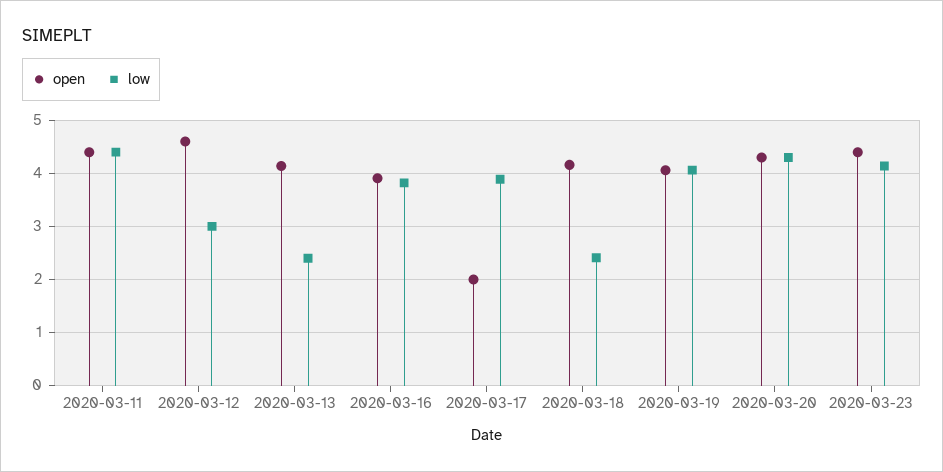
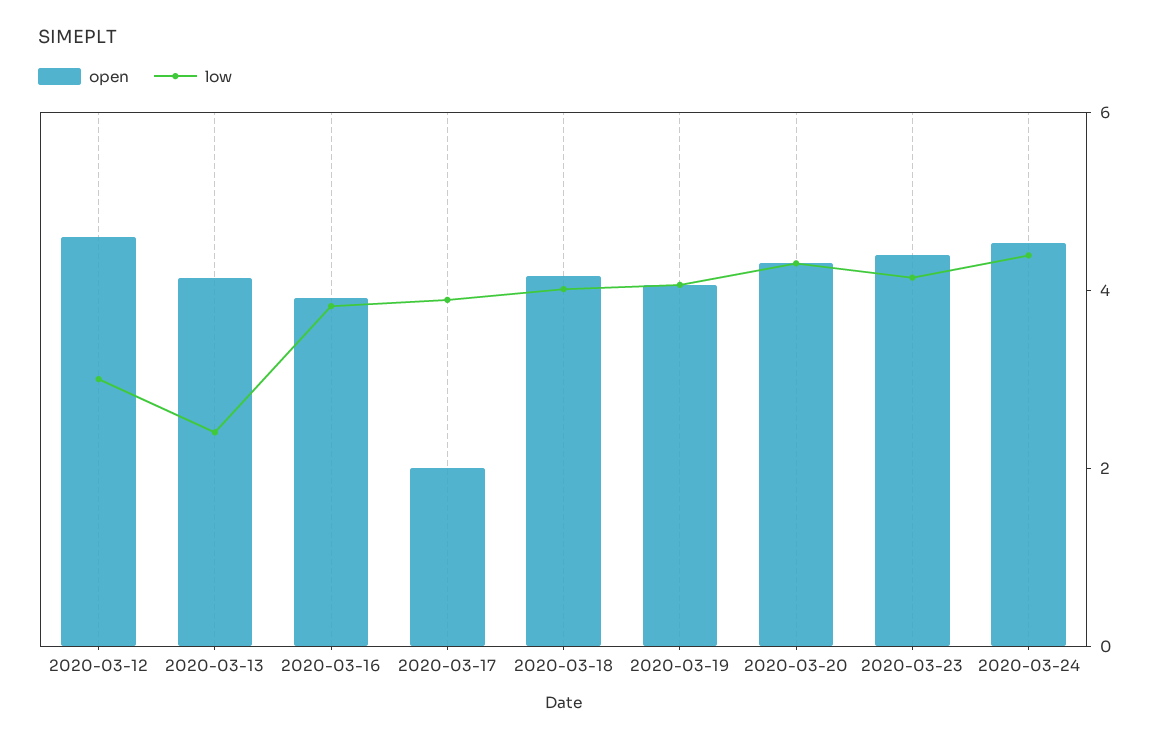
open, 2020-03-11: 4.4 -> none
low, 2020-03-11: 4.4 -> none
low, 2020-03-18: 2.4 -> 4
open, 2020-03-24: none -> 4.5
low, 2020-03-24: none -> 4.5

